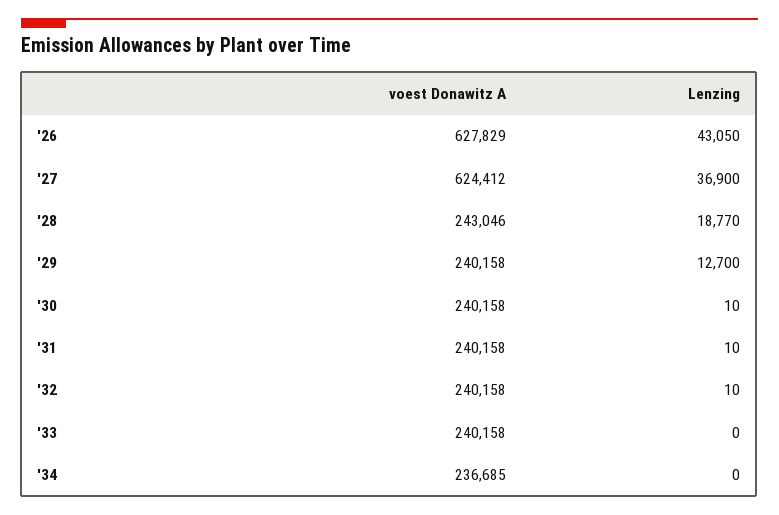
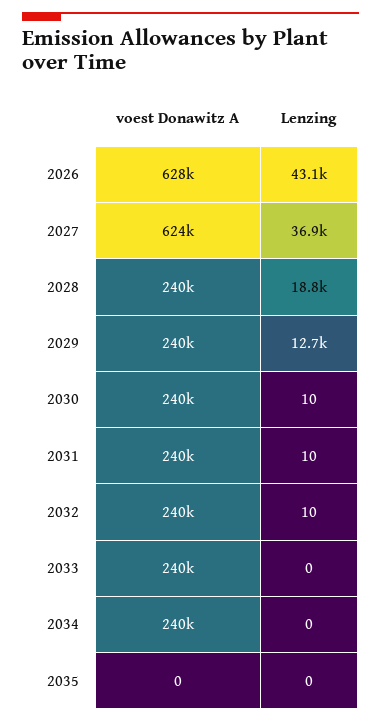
voest Donawitz A, '28: 243046 -> 240000
voest Donawitz A, '34: 236685 -> 240000
voest Donawitz A, 2035: none -> 0
Lenzing, 2035: none -> 0

